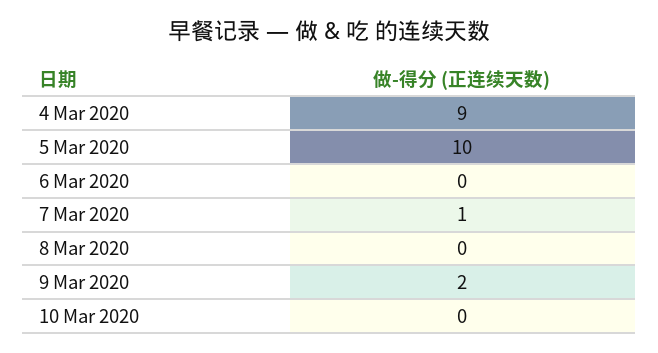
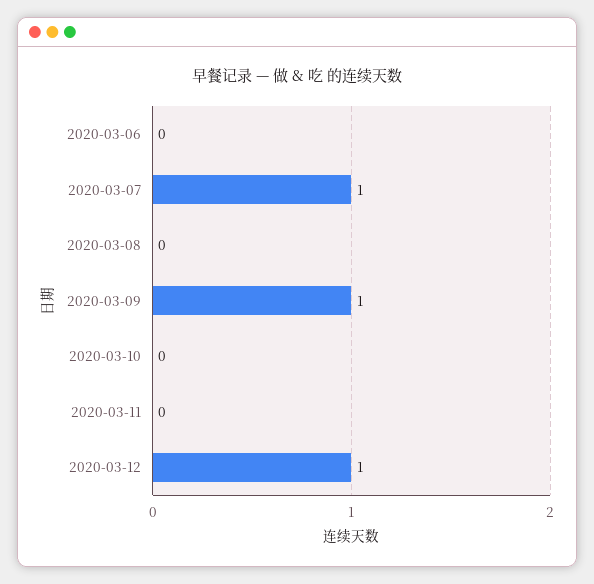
4 Mar 2020: 9 -> none
5 Mar 2020: 10 -> none
9 Mar 2020: 2 -> 1
2020-03-11: none -> 0
2020-03-12: none -> 1

